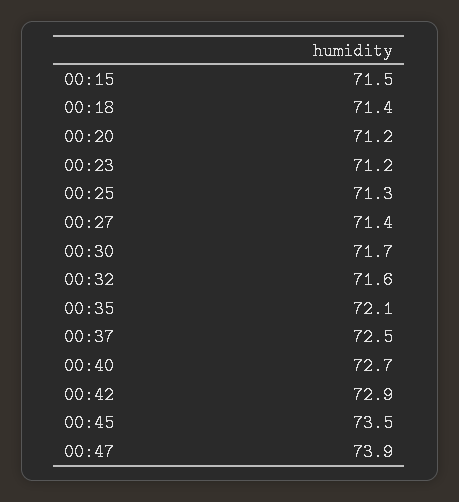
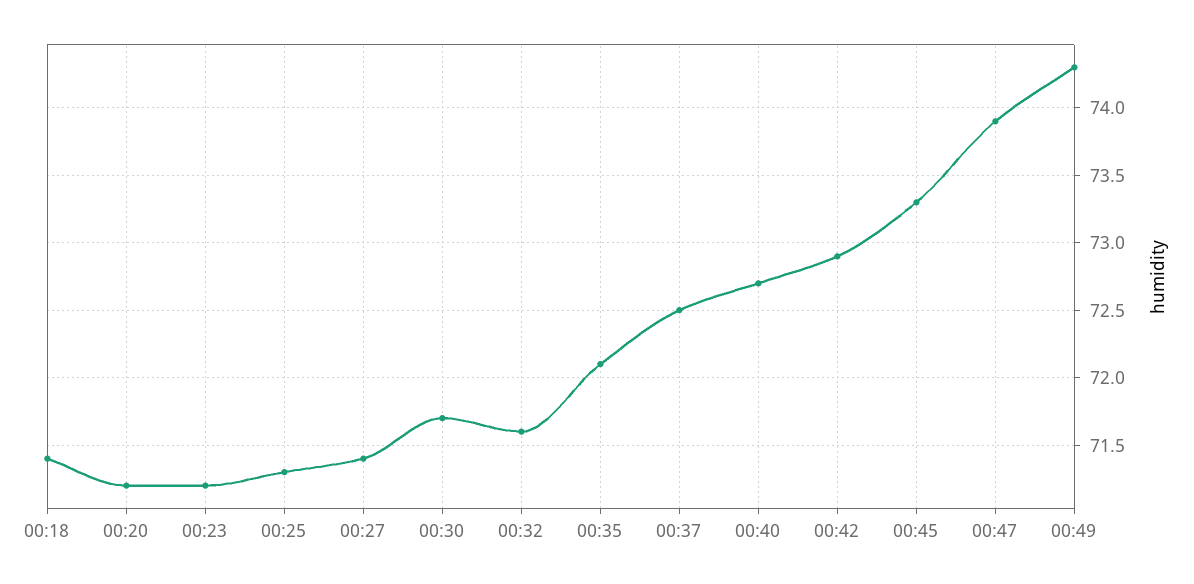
00:15: 71.5 -> none
00:45: 73.5 -> 73.3
00:49: none -> 74.3

